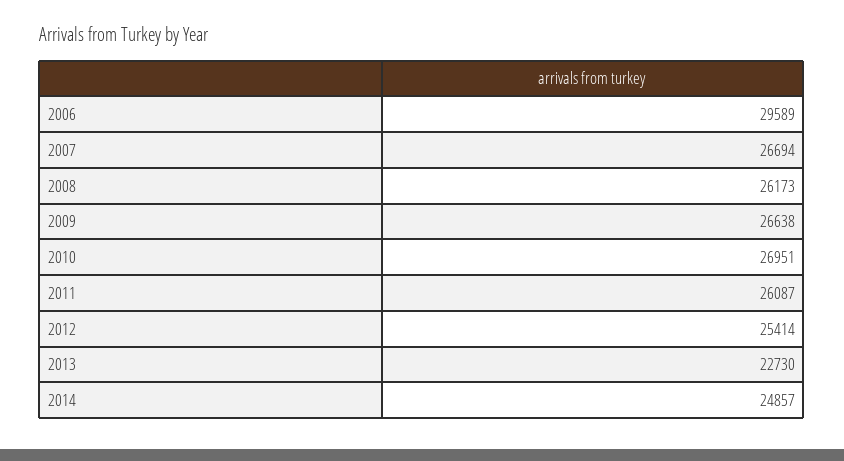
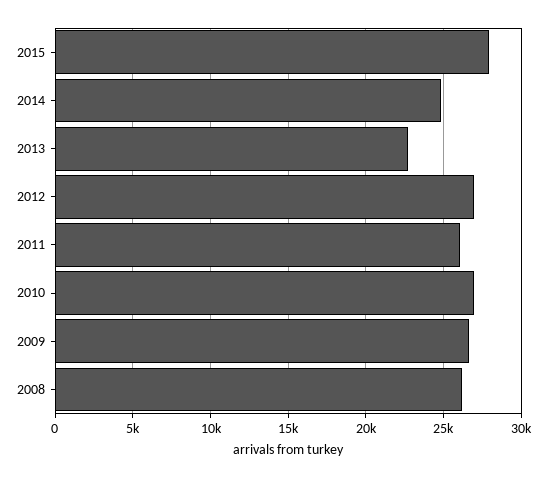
2006: 29589 -> none
2007: 26694 -> none
2012: 25414 -> 27000
2015: none -> 28000

